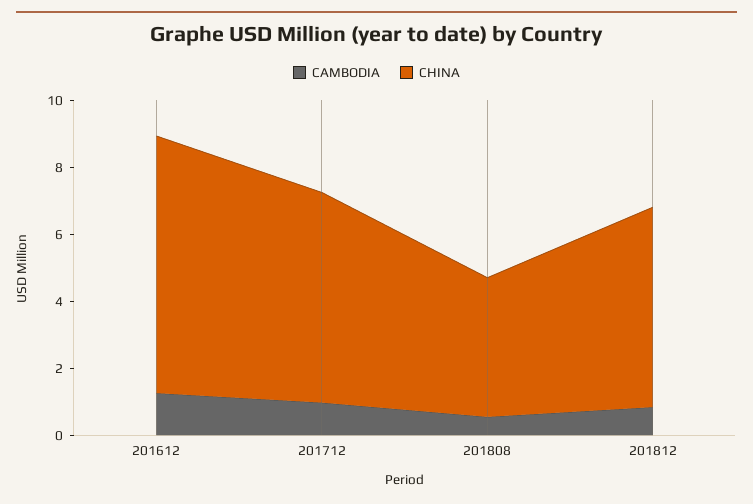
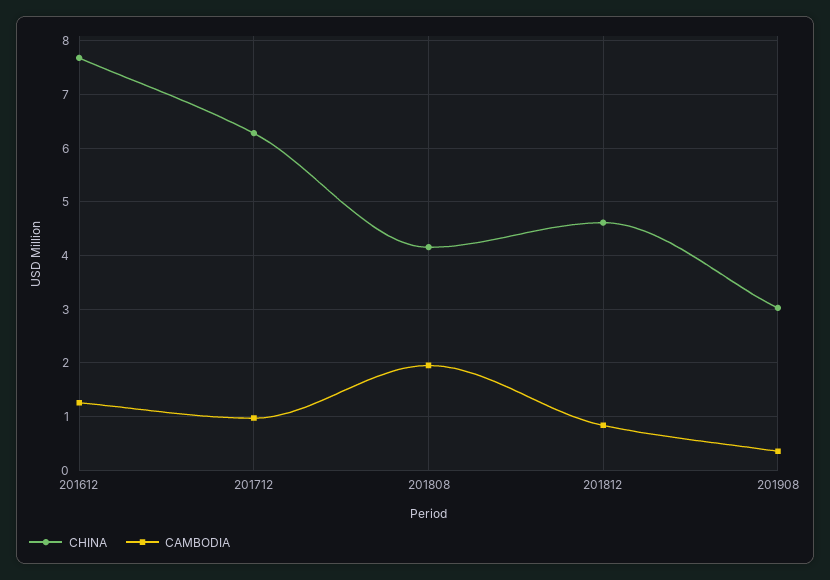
CAMBODIA, 201808: 0.5 -> 2
CHINA, 201812: 6 -> 4.6
CHINA, 201908: none -> 3
CAMBODIA, 201908: none -> 0.4

